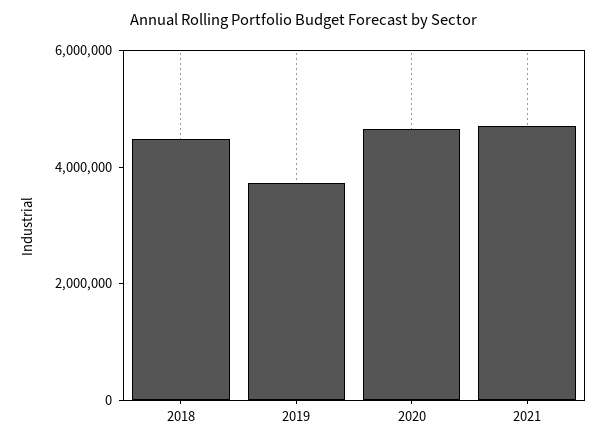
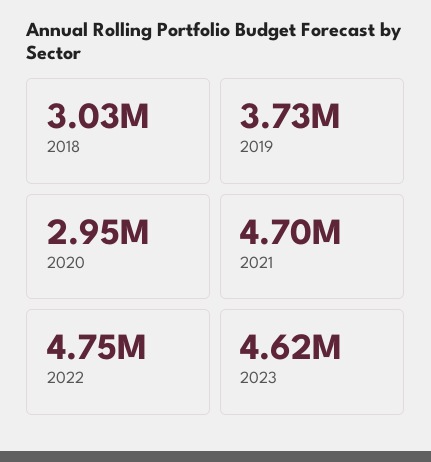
2018: 4500000 -> 3030000
2020: 4500000 -> 2950000
2022: none -> 4750000
2023: none -> 4620000

